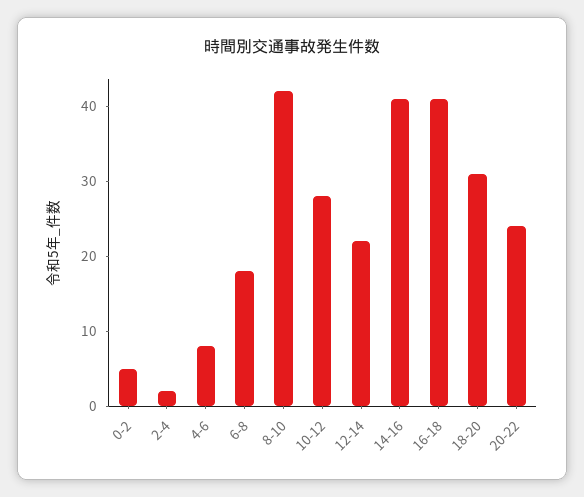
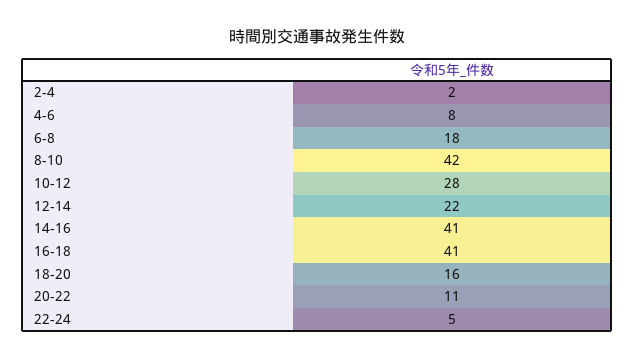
0-2: 5 -> none
18-20: 30 -> 16
20-22: 25 -> 11
22-24: none -> 5

